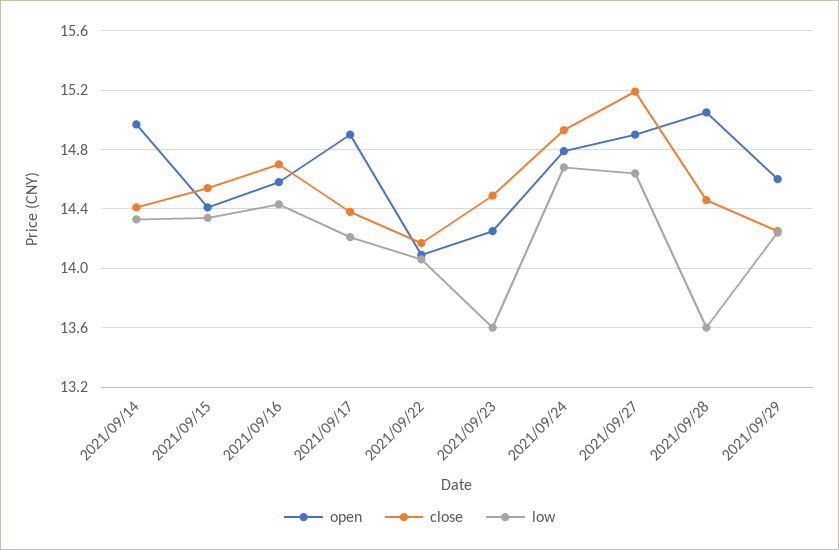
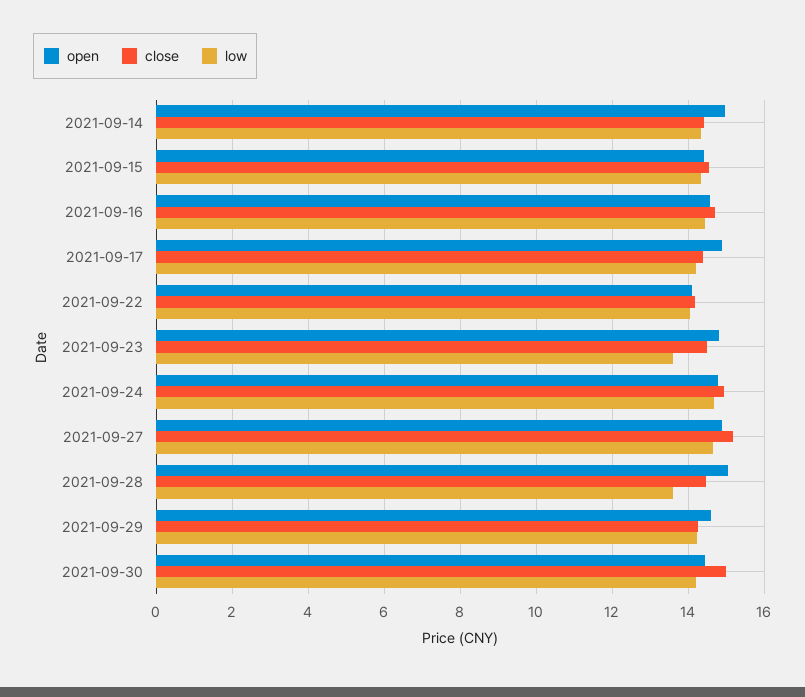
open, 2021/09/23: 14.25 -> 14.8
open, 2021-09-30: none -> 14.4
close, 2021-09-30: none -> 15
low, 2021-09-30: none -> 14.2

